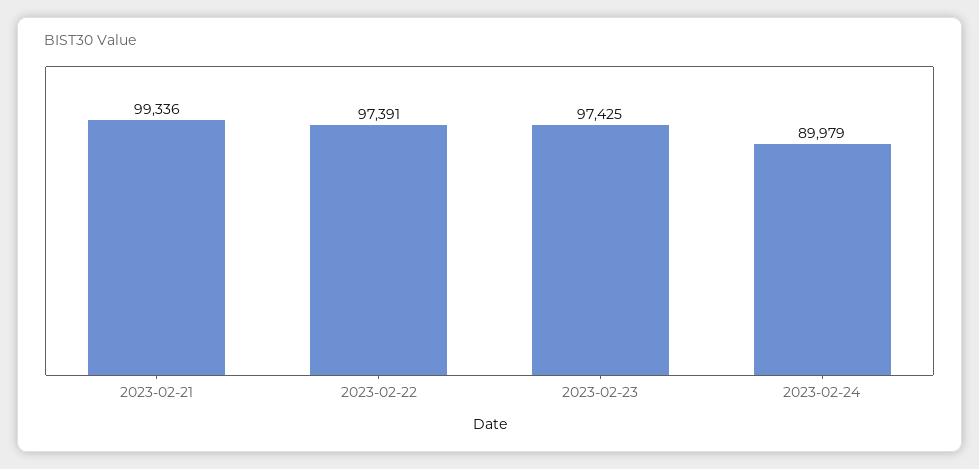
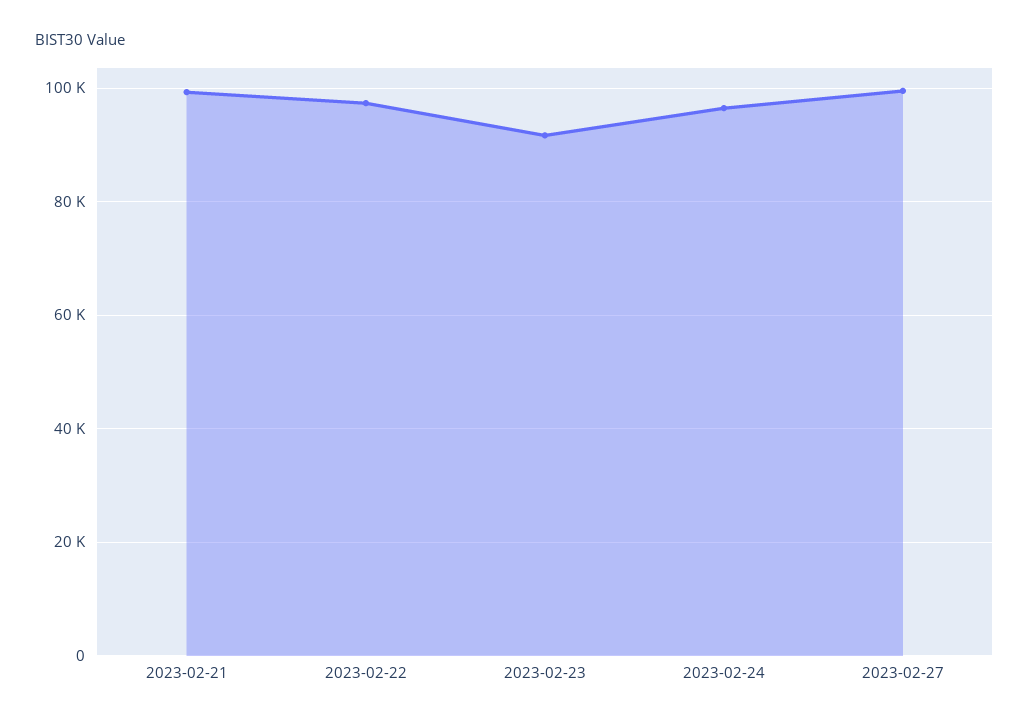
2023-02-23: 97425 -> 92000
2023-02-24: 89979 -> 96000
2023-02-27: none -> 100000

